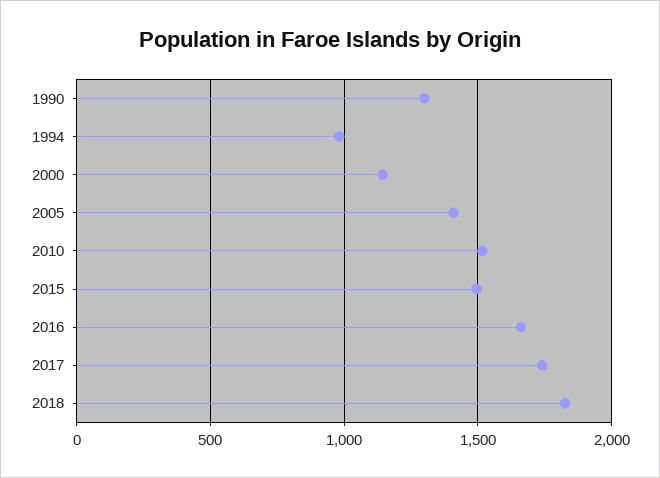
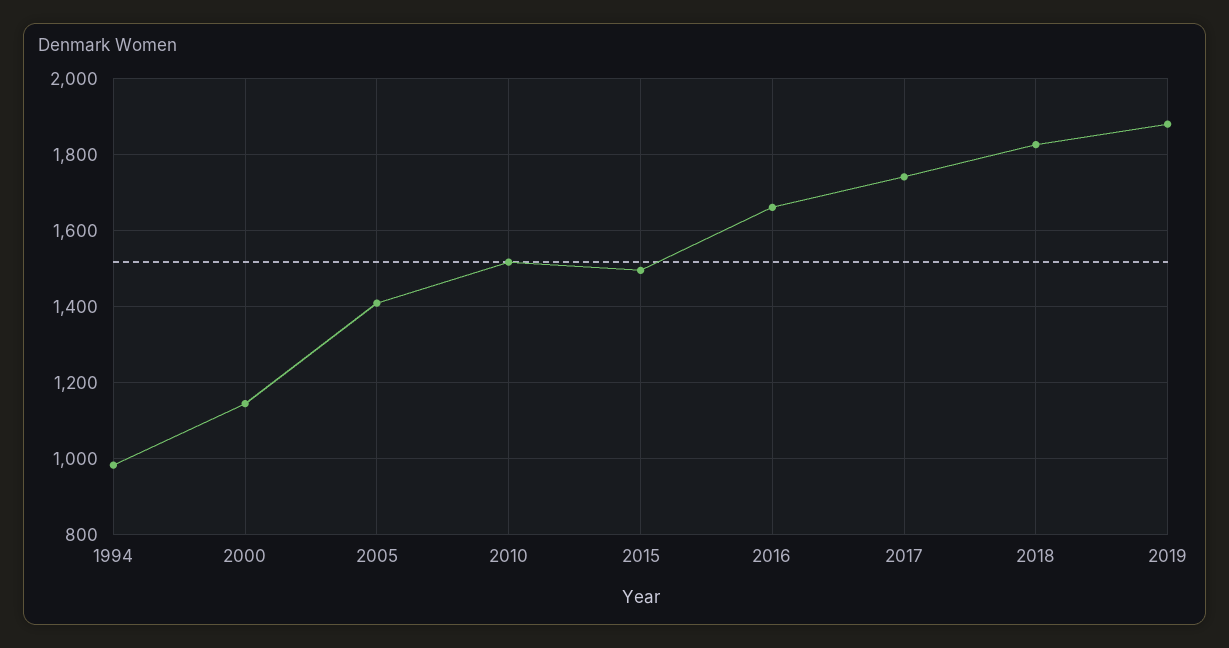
1990: 1300 -> none
2019: none -> 1880

